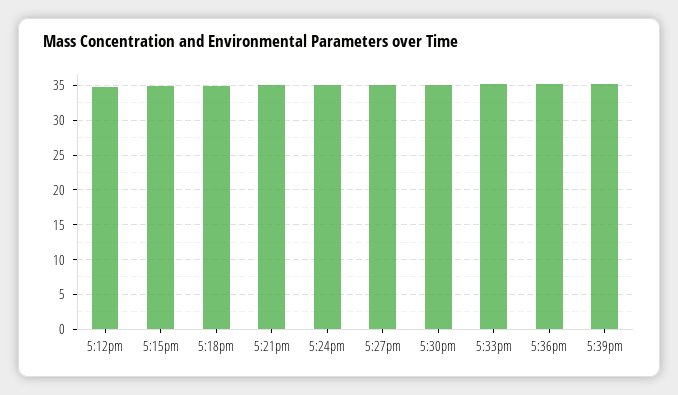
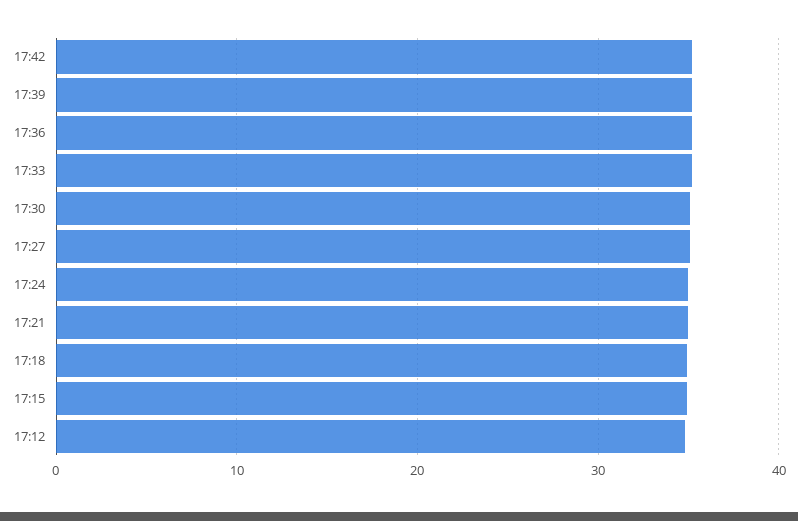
17:42: none -> 35

